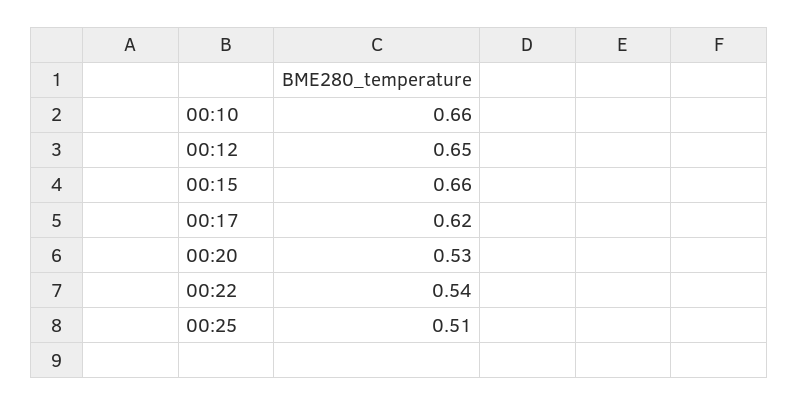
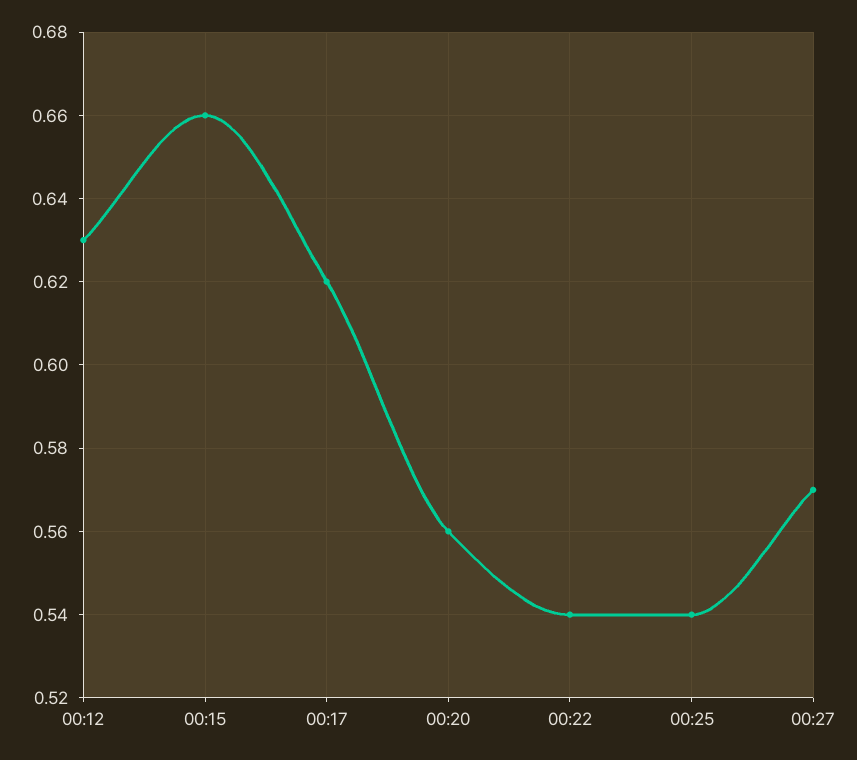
00:10: 0.66 -> none
00:12: 0.65 -> 0.63
00:20: 0.53 -> 0.56
00:25: 0.51 -> 0.54
00:27: none -> 0.57

